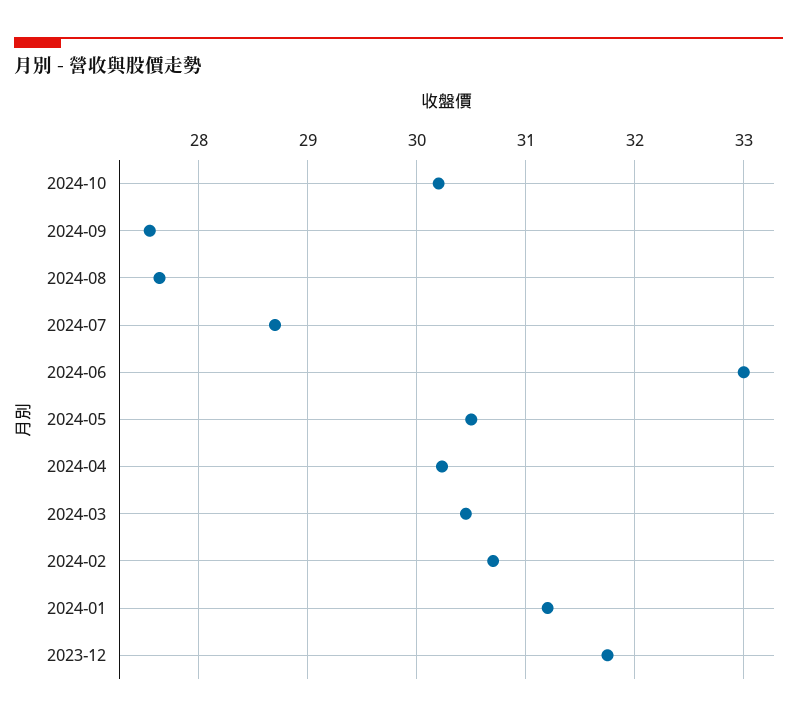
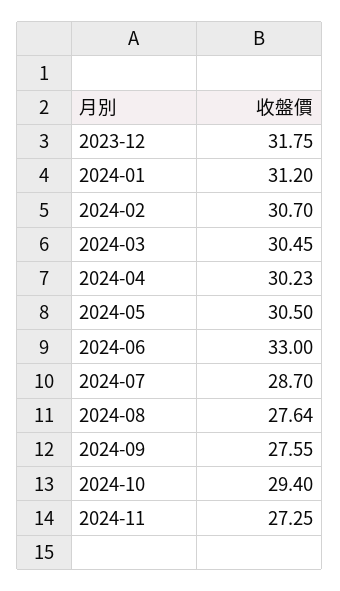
2024-10: 30.2 -> 29.4
2024-11: none -> 27.25

